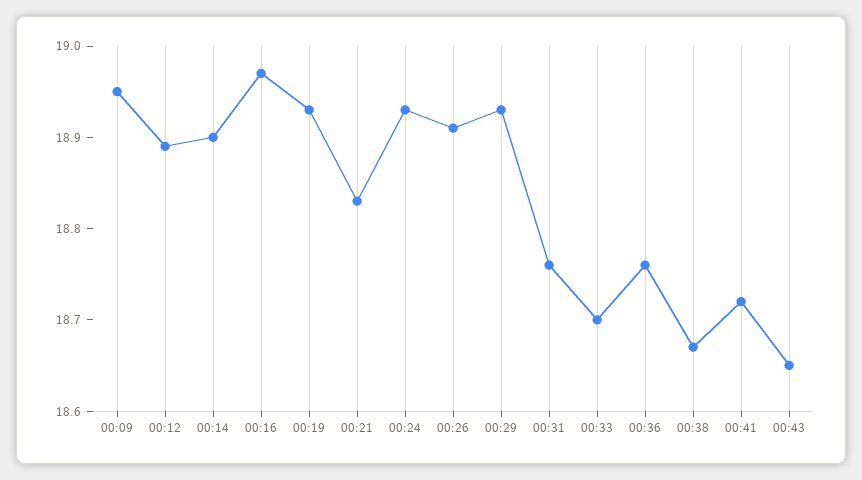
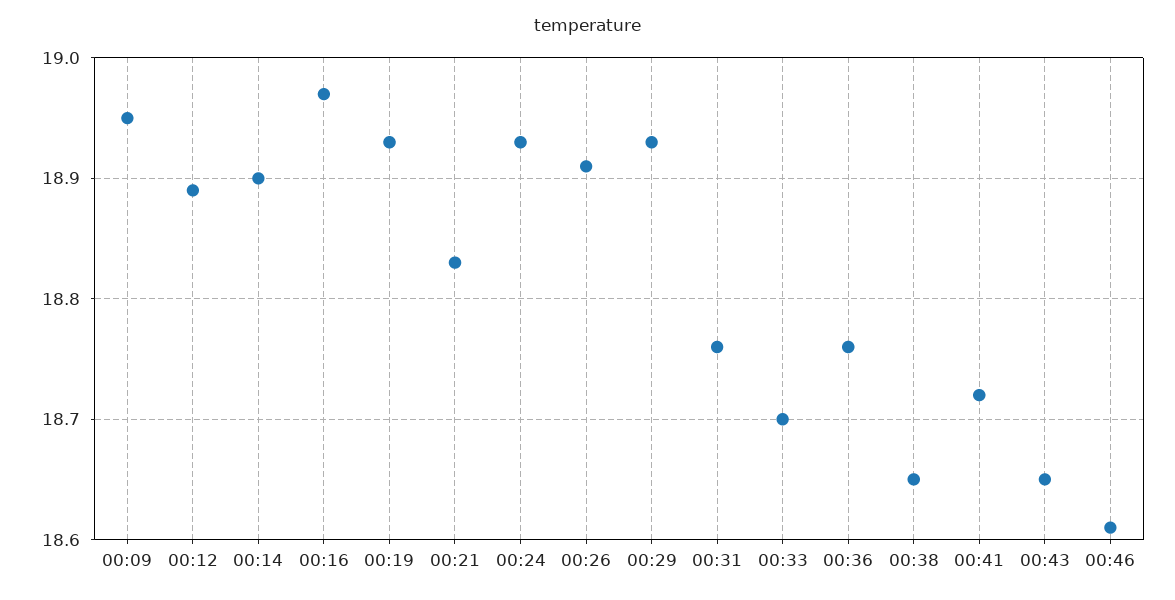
00:38: 18.67 -> 18.65
00:46: none -> 18.61

